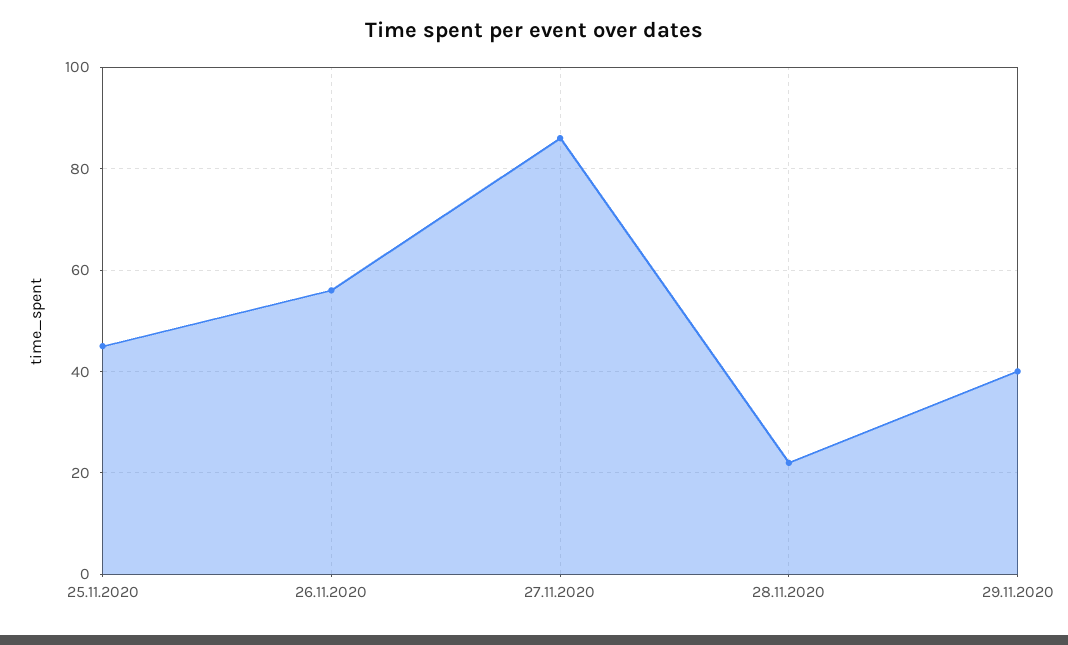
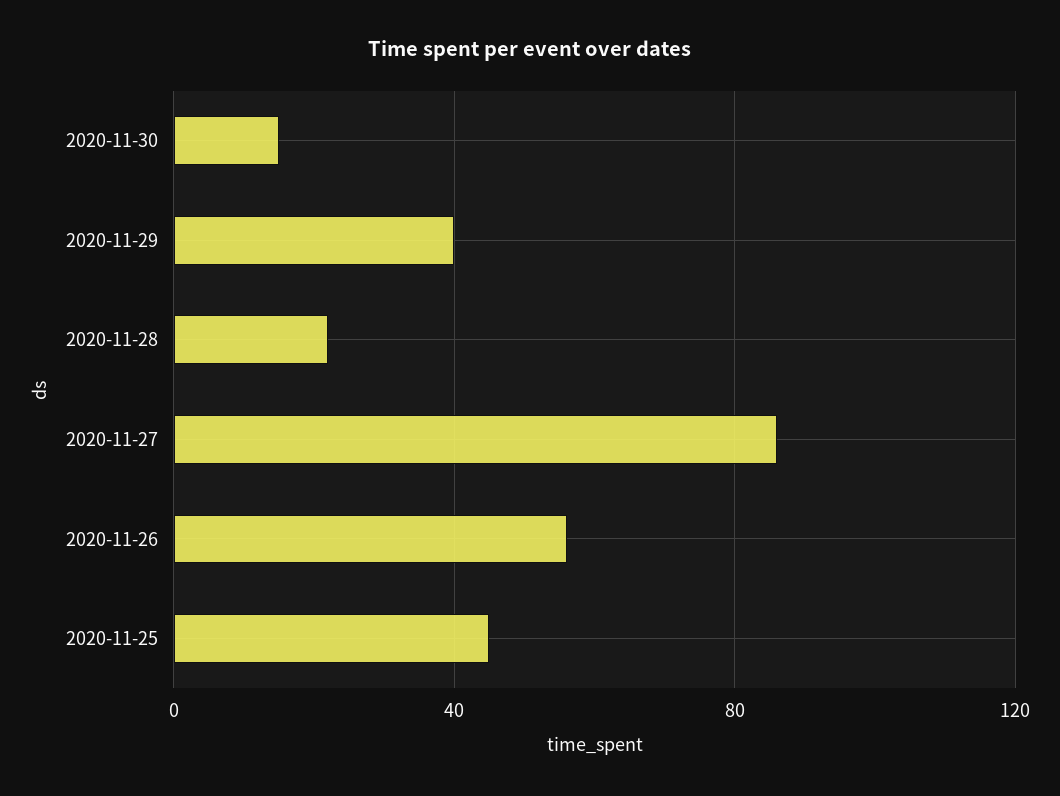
2020-11-30: none -> 15

